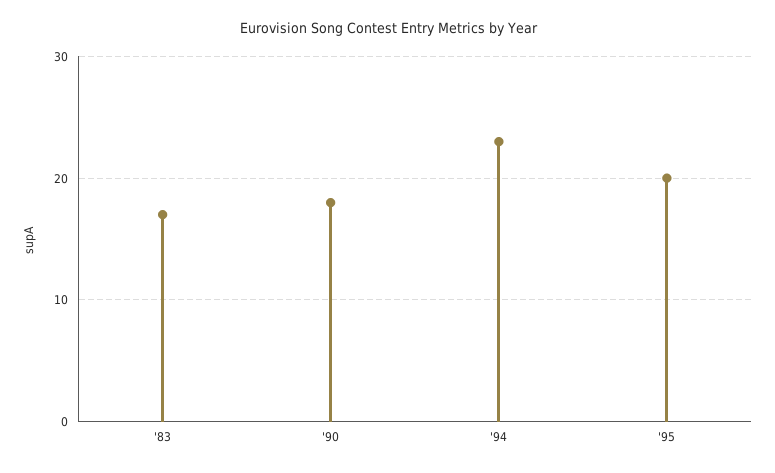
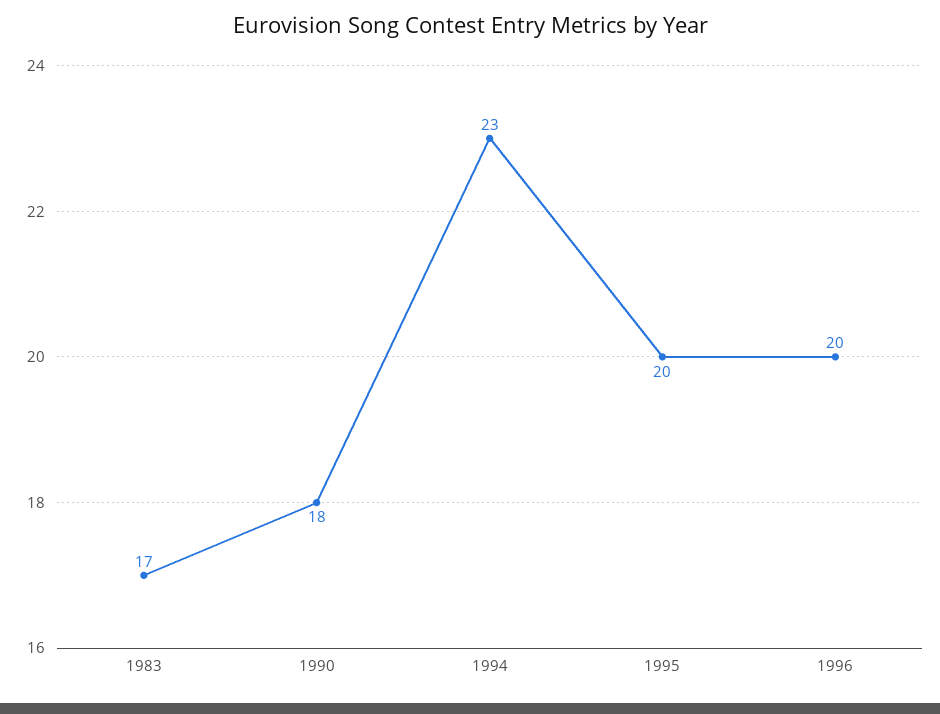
1996: none -> 20

